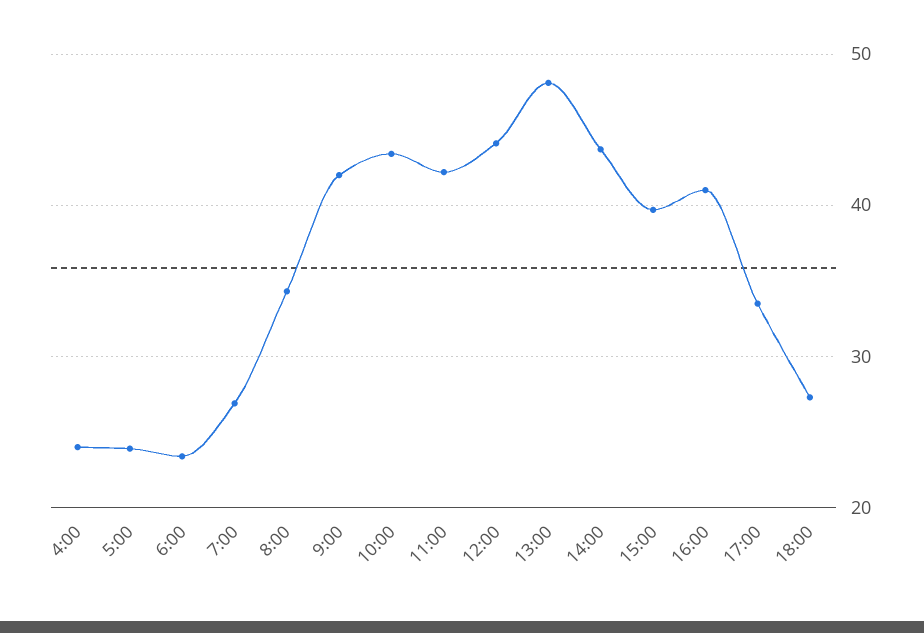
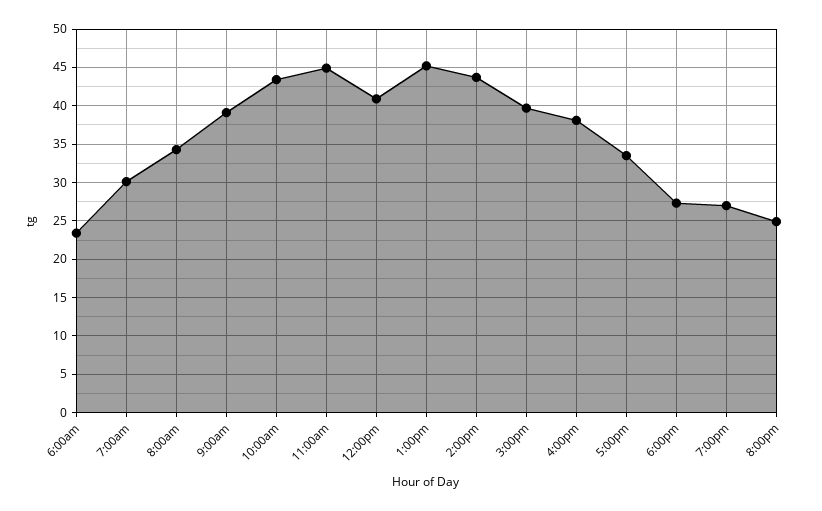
4:00: 24 -> none
5:00: 24 -> none
7:00: 27 -> 30
9:00: 42 -> 39
11:00: 42 -> 45
12:00: 44 -> 41
13:00: 48 -> 45
16:00: 41 -> 38
7:00pm: none -> 27
8:00pm: none -> 25

